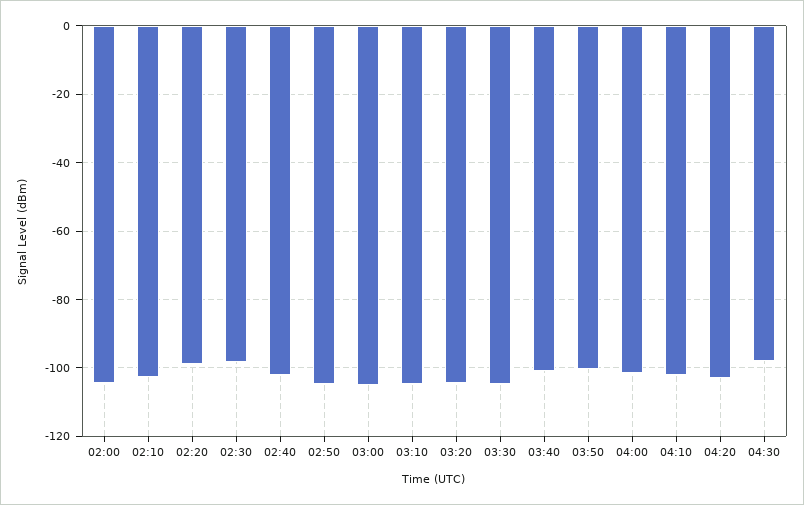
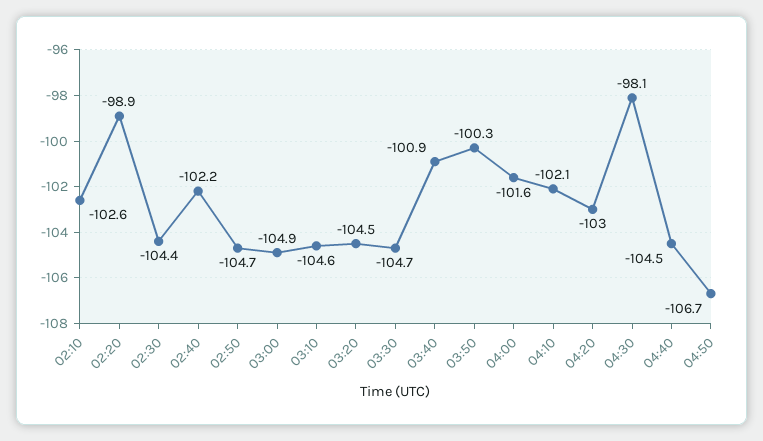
02:00: -104 -> none
02:30: -98 -> -104.4
04:40: none -> -104.5
04:50: none -> -106.7

